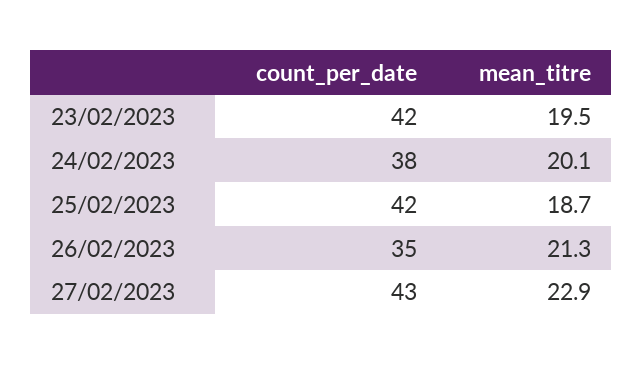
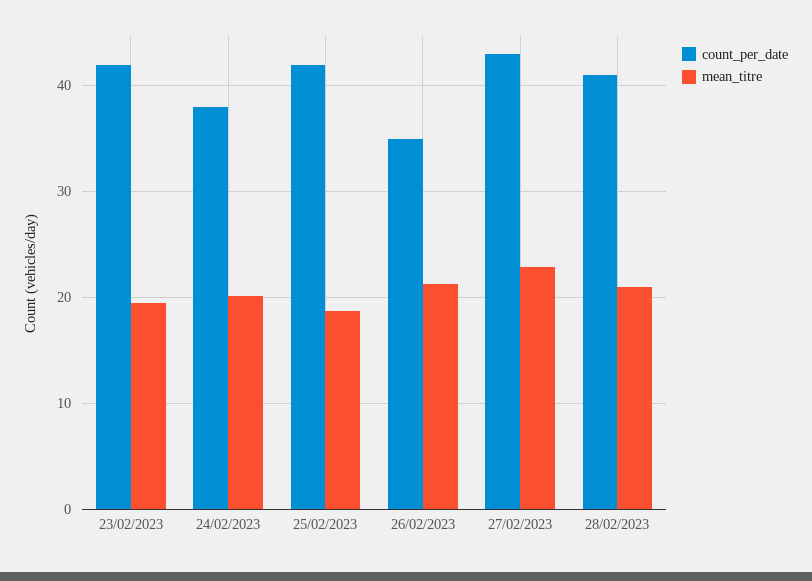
count_per_date, 28/02/2023: none -> 41
mean_titre, 28/02/2023: none -> 21

